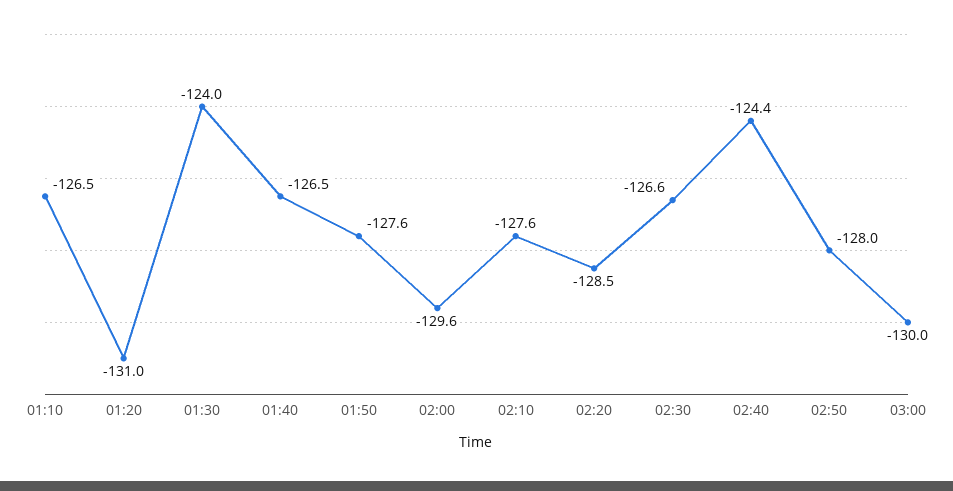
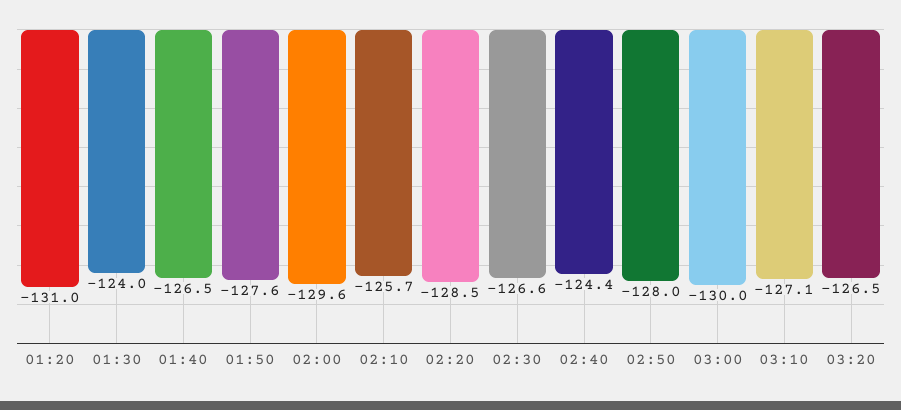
01:10: -126.5 -> none
02:10: -127.6 -> -125.7
03:10: none -> -127.1
03:20: none -> -126.5

